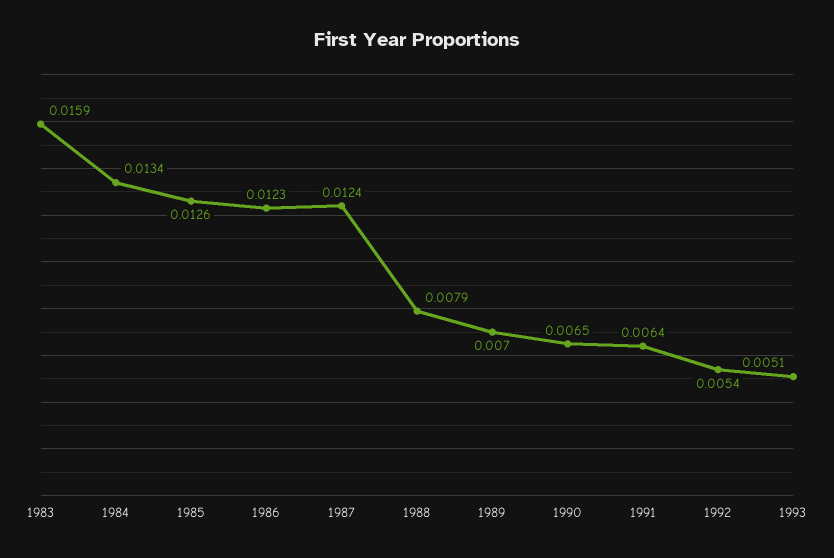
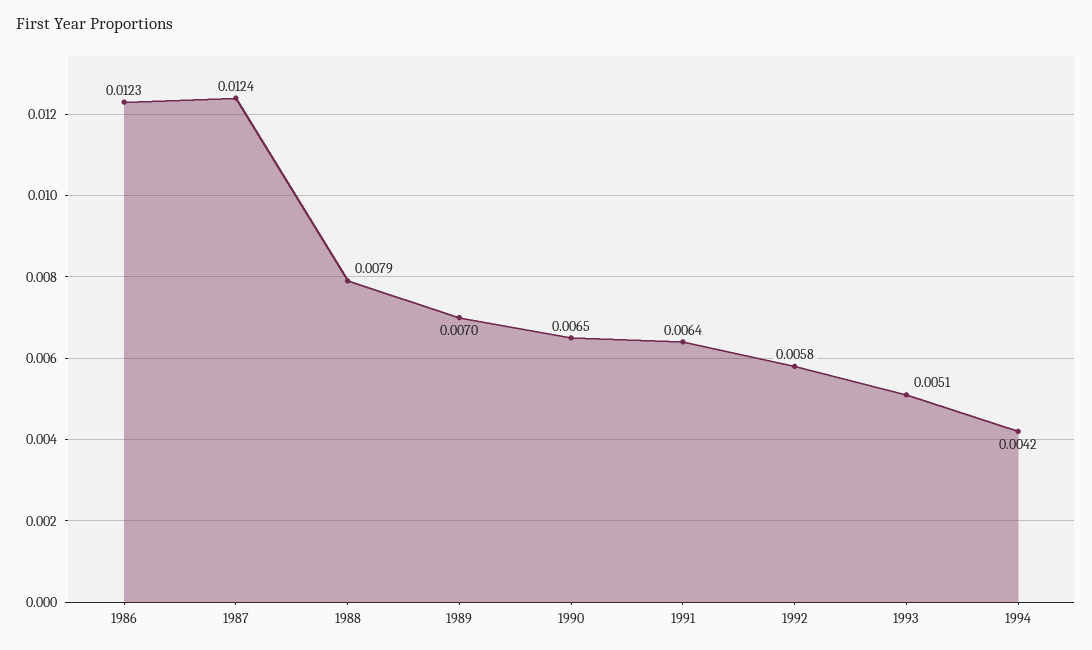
1983: 0.0159 -> none
1984: 0.0134 -> none
1985: 0.0126 -> none
1992: 0.0054 -> 0.0058
1994: none -> 0.0042

